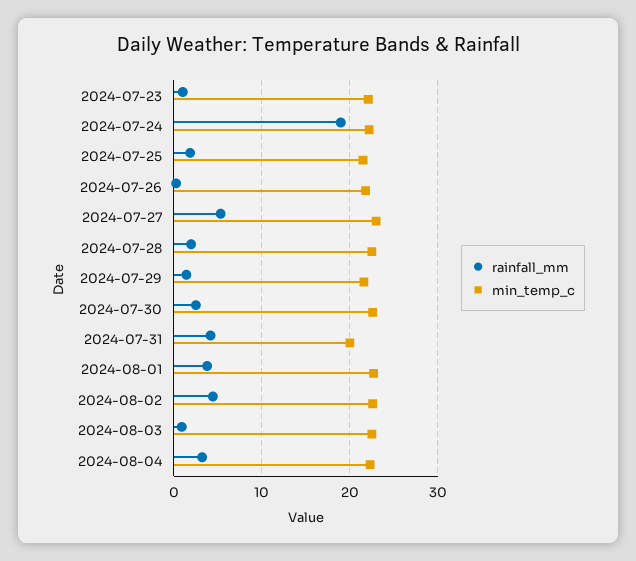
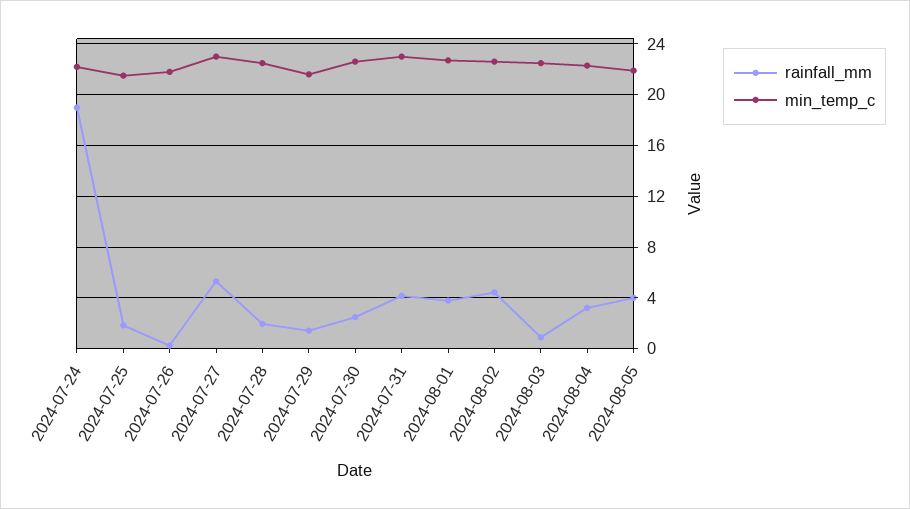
rainfall_mm, 2024-07-23: 1 -> none
min_temp_c, 2024-07-23: 22 -> none
min_temp_c, 2024-07-31: 20 -> 23
rainfall_mm, 2024-08-05: none -> 4
min_temp_c, 2024-08-05: none -> 22

